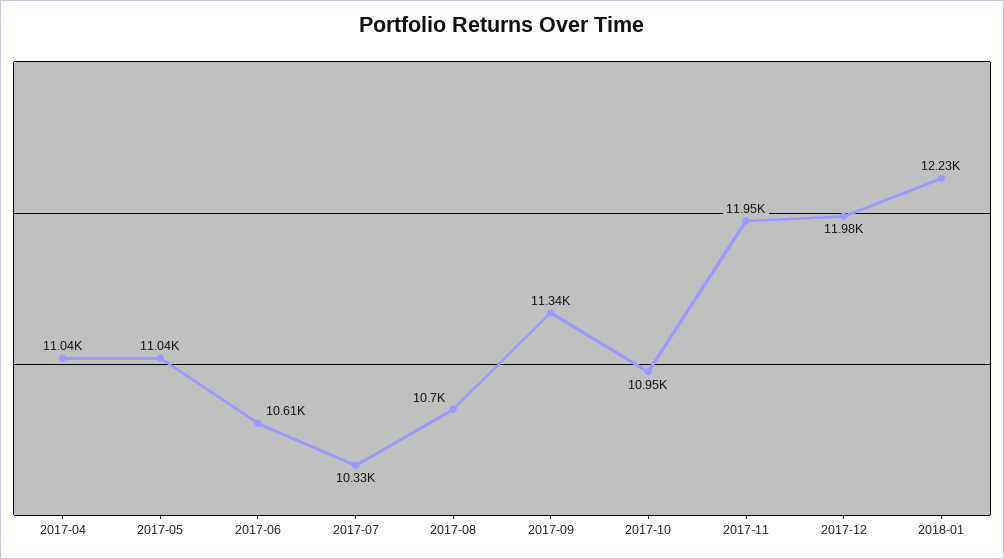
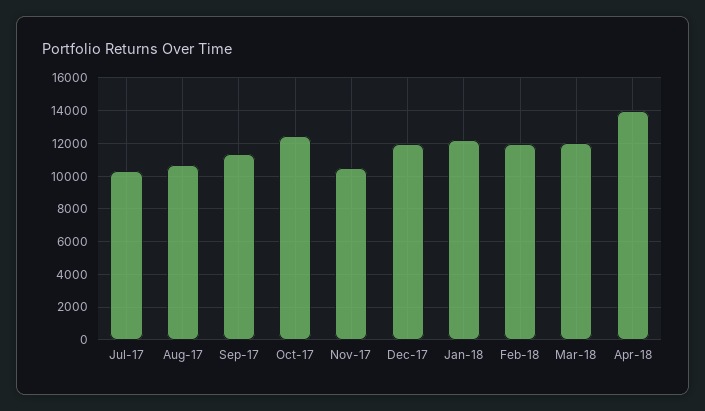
2017-04: 11040 -> none
2017-05: 11040 -> none
2017-06: 10610 -> none
2017-10: 10950 -> 12500
2017-11: 11950 -> 10500
Feb-18: none -> 12000
Mar-18: none -> 12000
Apr-18: none -> 14000

